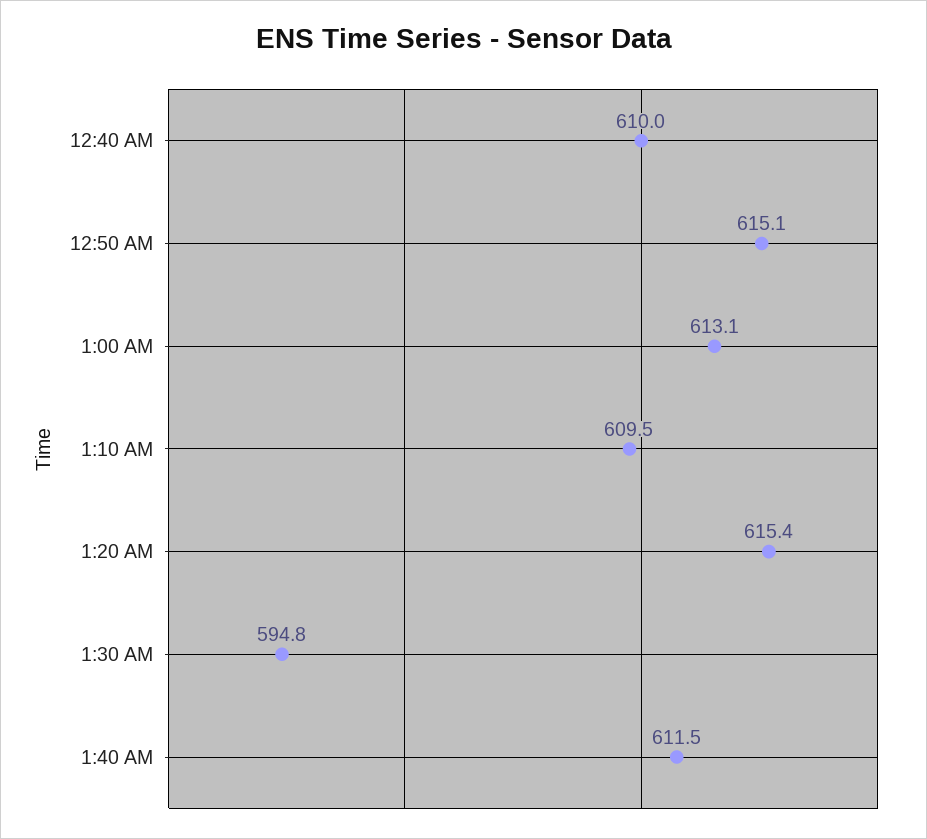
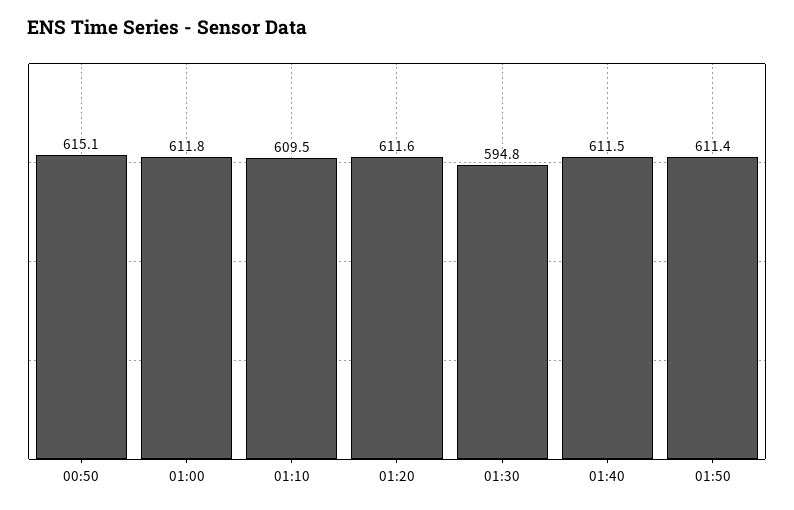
12:40 AM: 610 -> none
1:00 AM: 613.1 -> 611.8
1:20 AM: 615.4 -> 611.6
01:50: none -> 611.4

